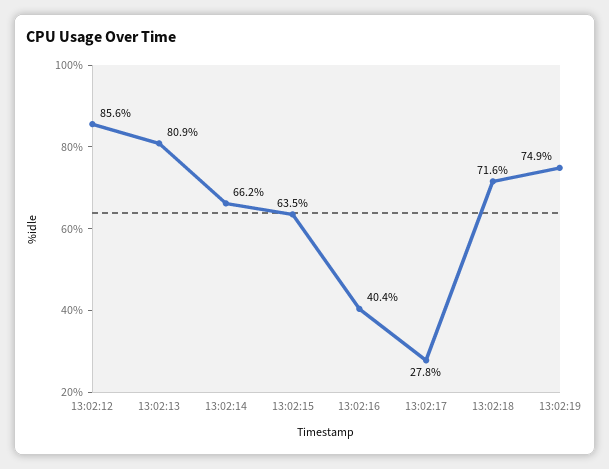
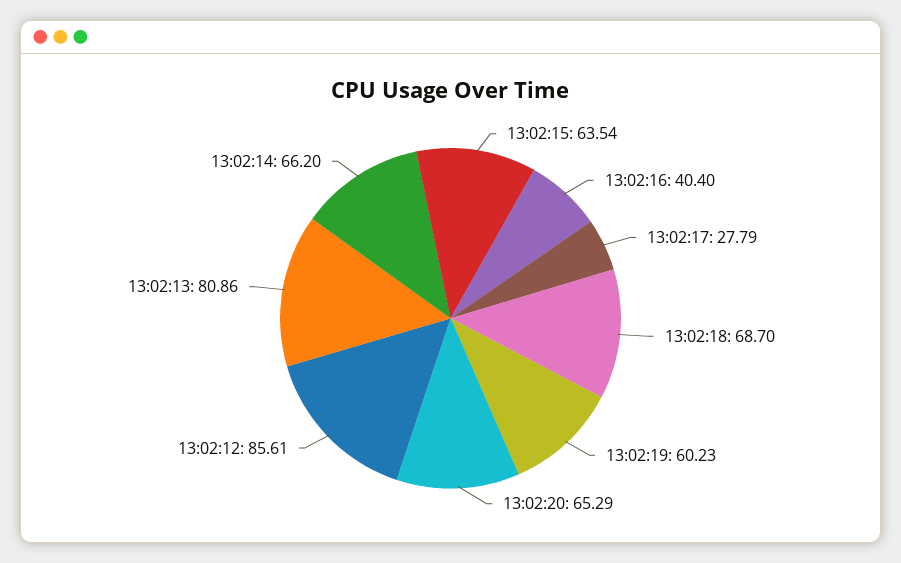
13:02:18: 71.6 -> 68.7
13:02:19: 74.9 -> 60.23
13:02:20: none -> 65.29

